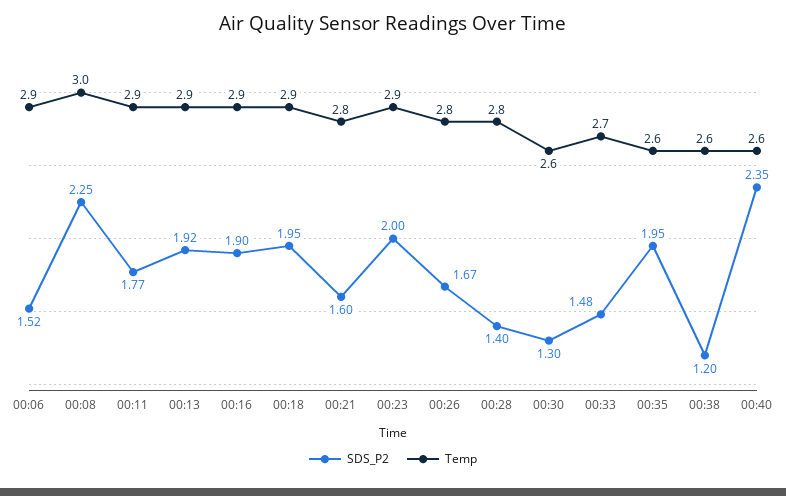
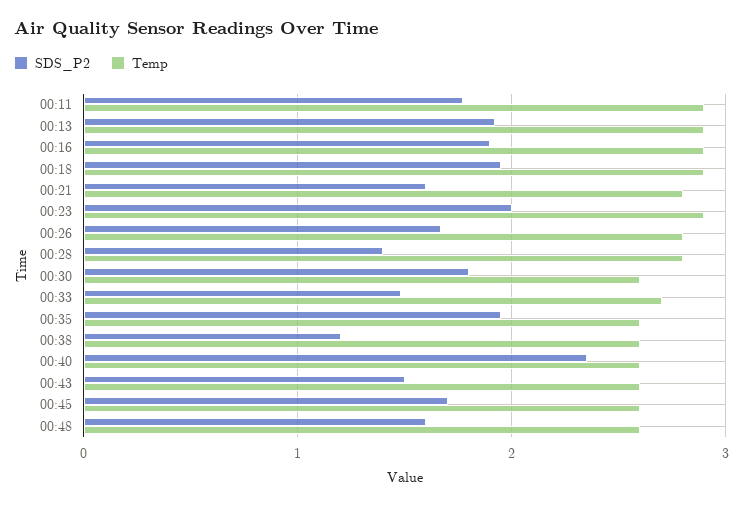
SDS_P2, 00:06: 1.52 -> none
Temp, 00:06: 2.9 -> none
SDS_P2, 00:08: 2.25 -> none
Temp, 00:08: 3 -> none
SDS_P2, 00:30: 1.3 -> 1.8
SDS_P2, 00:43: none -> 1.5
Temp, 00:43: none -> 2.6
SDS_P2, 00:45: none -> 1.7
Temp, 00:45: none -> 2.6
SDS_P2, 00:48: none -> 1.6
Temp, 00:48: none -> 2.6

